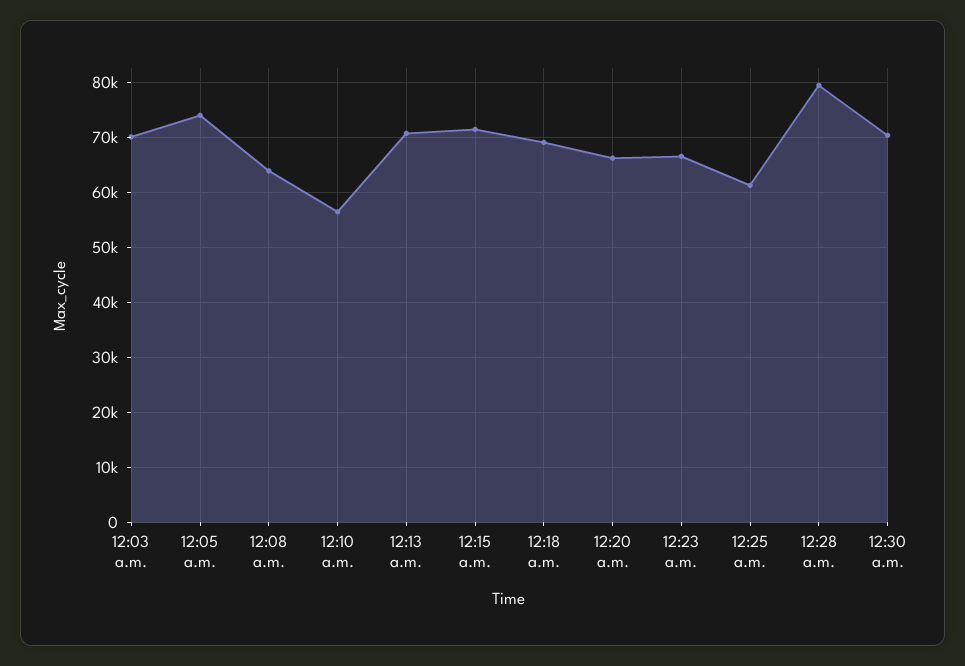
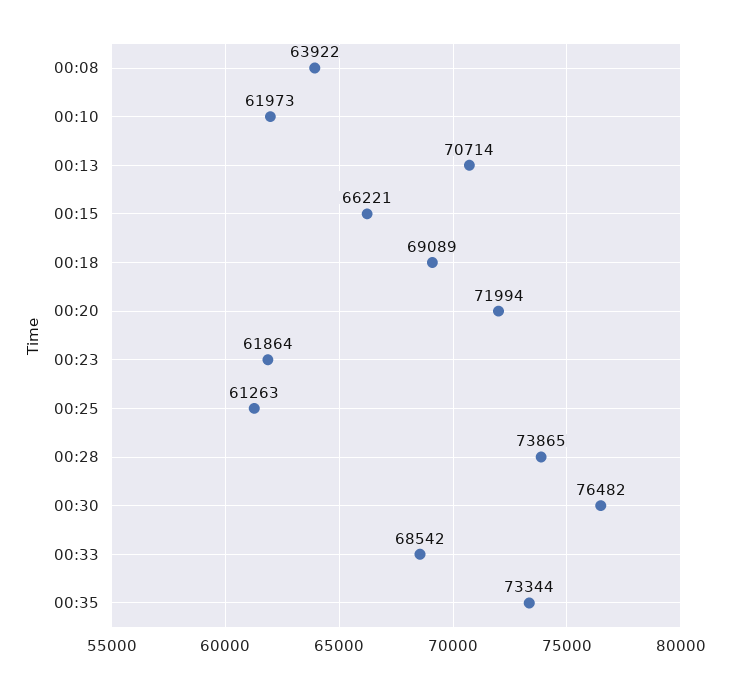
12:03 a.m.: 70000 -> none
12:05 a.m.: 74000 -> none
12:10 a.m.: 56000 -> 61973
12:15 a.m.: 72000 -> 66221
12:20 a.m.: 66000 -> 71994
12:23 a.m.: 66000 -> 61864
12:28 a.m.: 80000 -> 73865
12:30 a.m.: 70000 -> 76482
00:33: none -> 68542
00:35: none -> 73344

